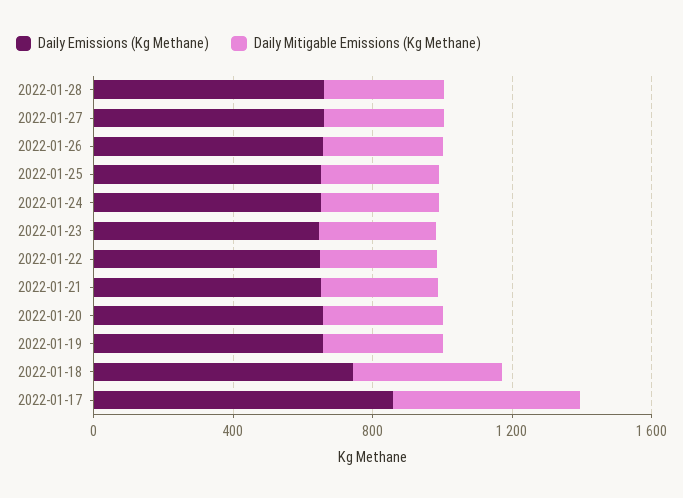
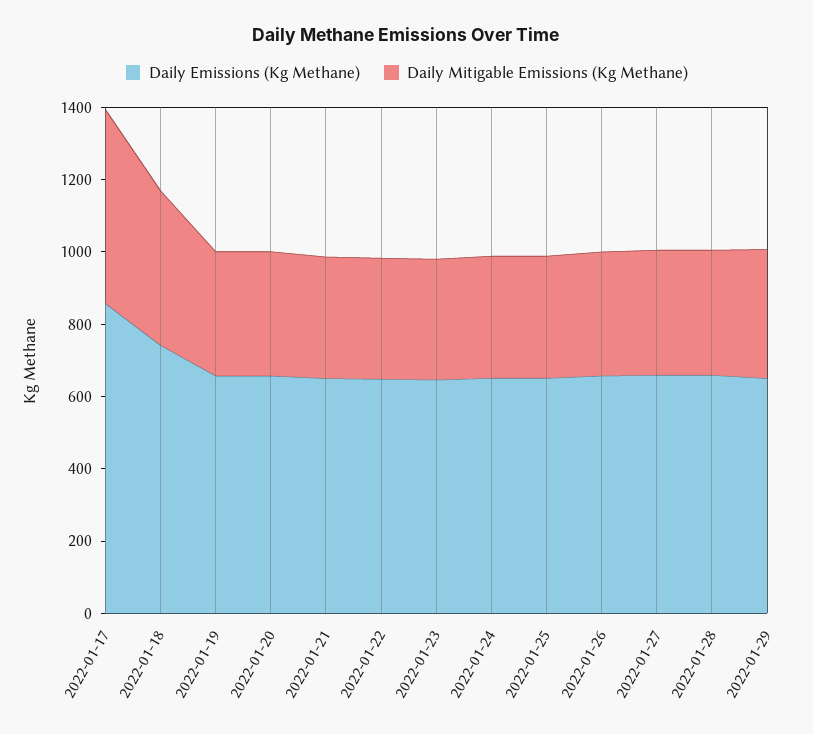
Daily Emissions (Kg Methane), 2022-01-29: none -> 650
Daily Mitigable Emissions (Kg Methane), 2022-01-29: none -> 350

